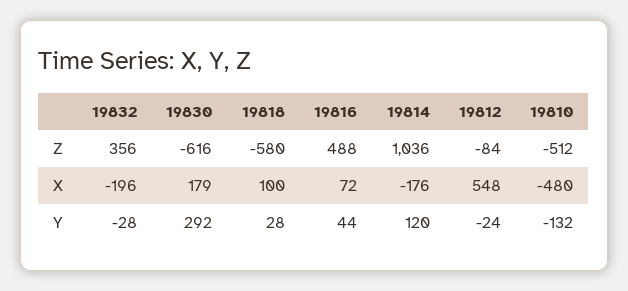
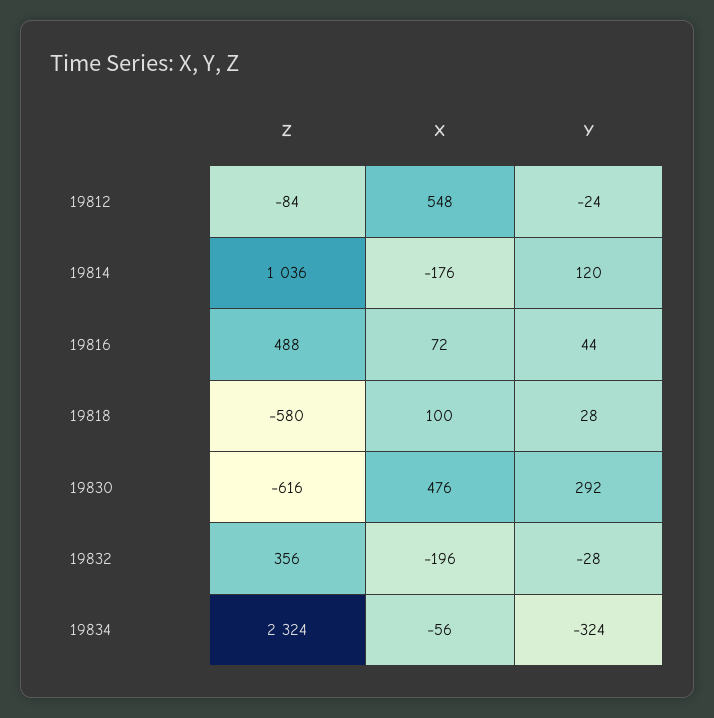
19810, Z: -512 -> none
19830, X: 179 -> 476
19810, X: -480 -> none
19810, Y: -132 -> none
19834, Z: none -> 2324
19834, X: none -> -56
19834, Y: none -> -324

